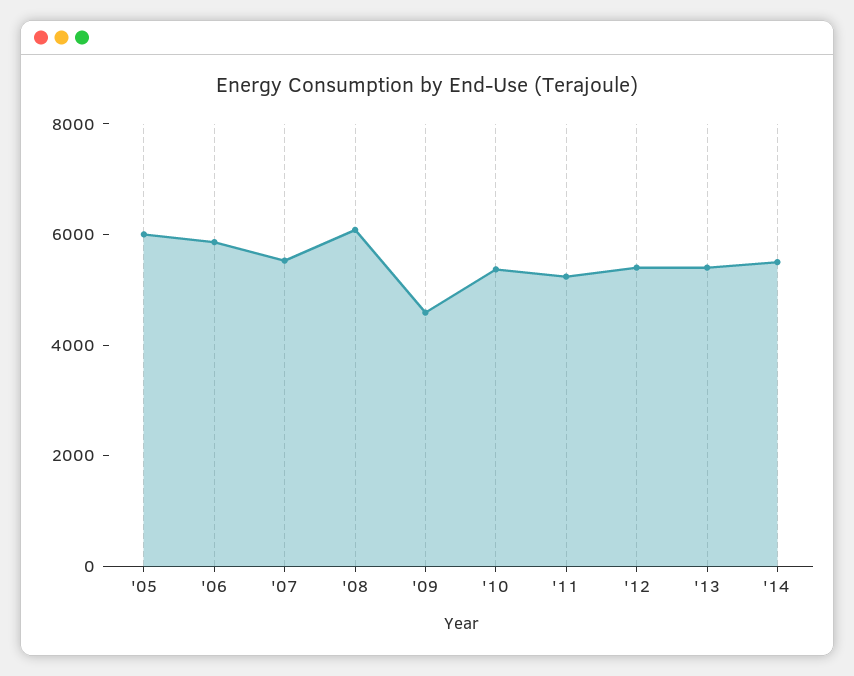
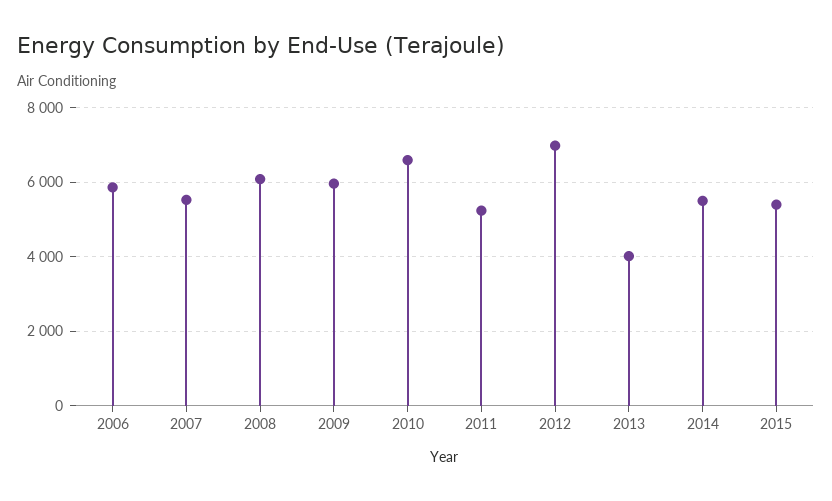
'05: 6000 -> none
'09: 4500 -> 6000
'10: 5500 -> 6600
'12: 5500 -> 7000
'13: 5500 -> 4000
2015: none -> 5400

